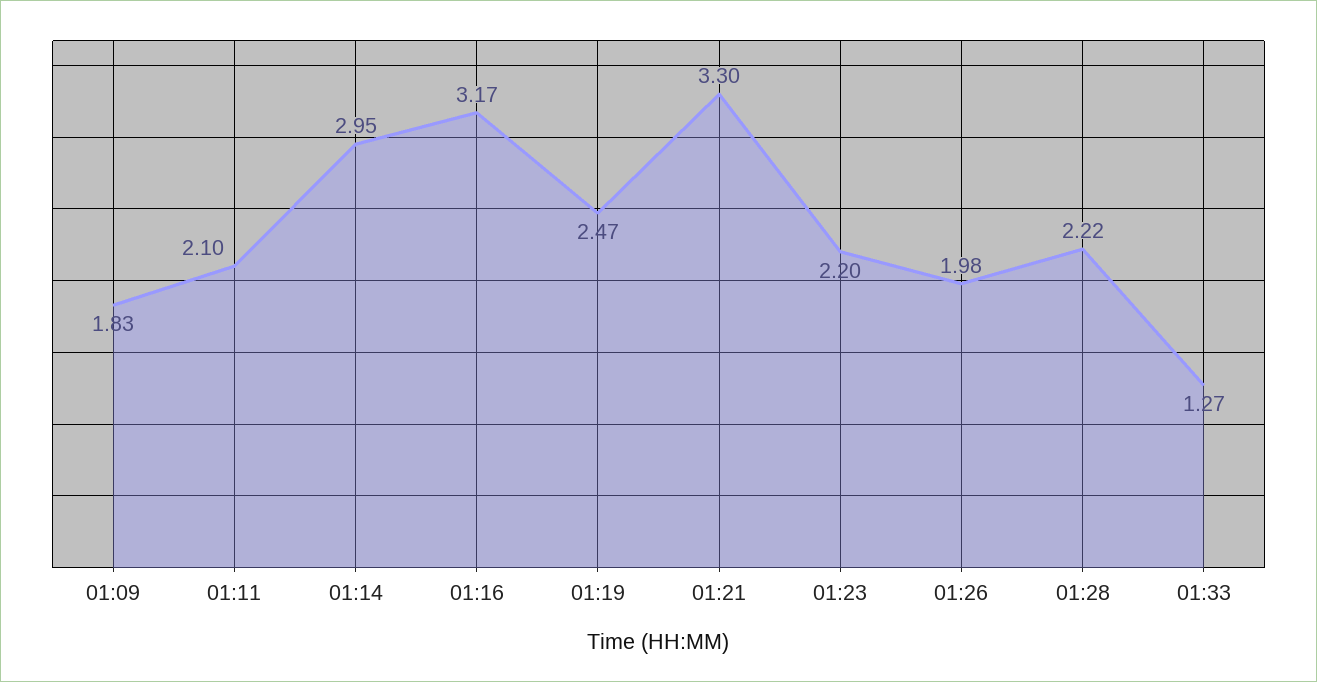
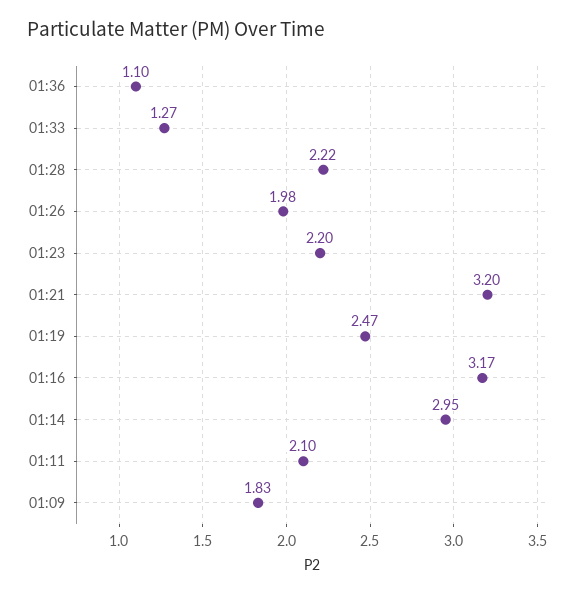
01:21: 3.3 -> 3.2
01:36: none -> 1.1

